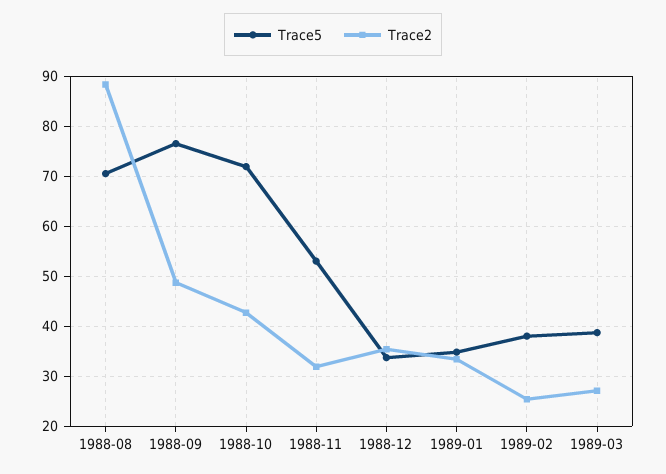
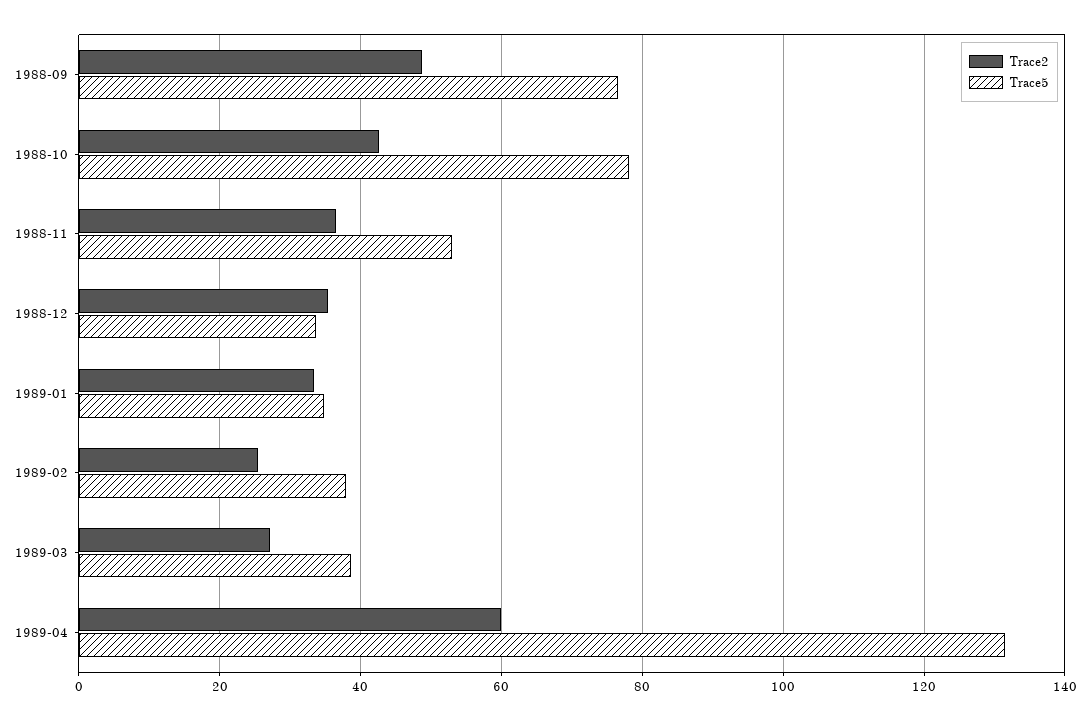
Trace5, 1988-08: 70 -> none
Trace2, 1988-08: 88 -> none
Trace5, 1988-10: 72 -> 78
Trace2, 1988-11: 32 -> 36
Trace2, 1989-04: none -> 60
Trace5, 1989-04: none -> 132

